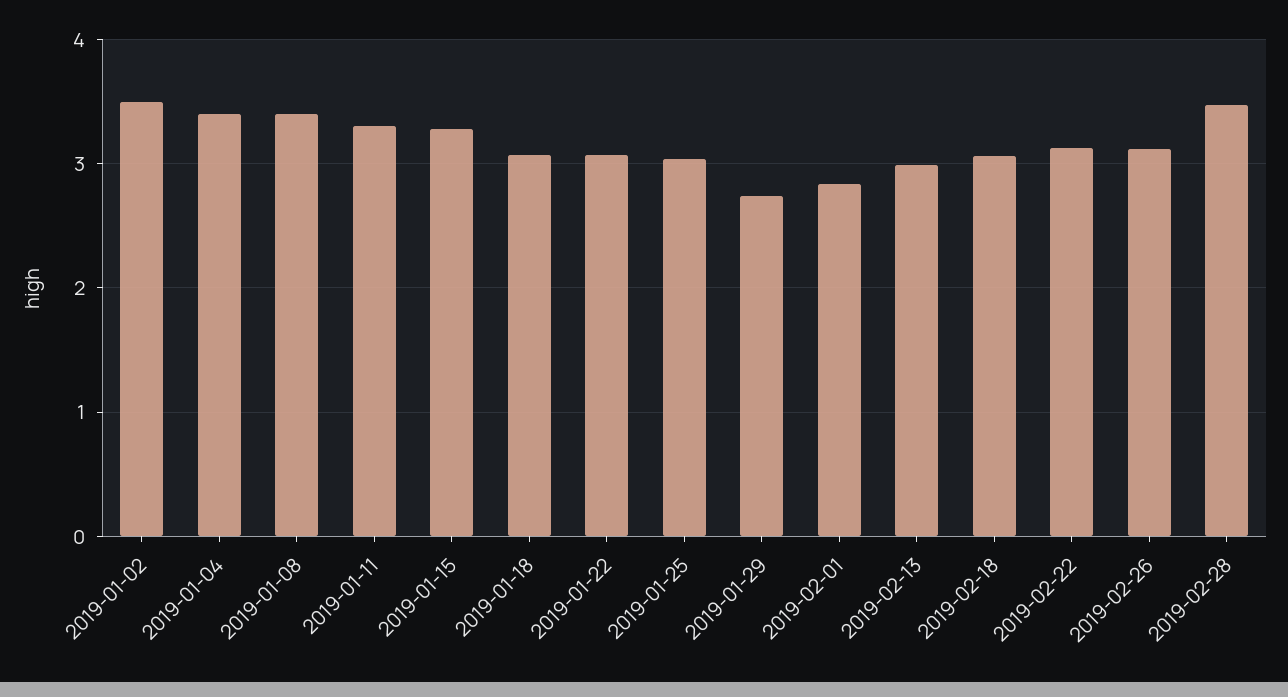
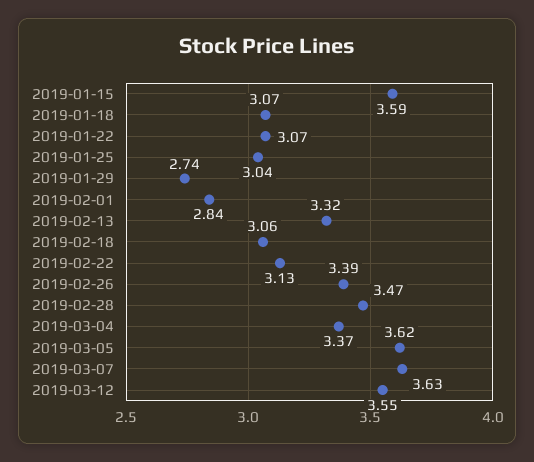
2019-01-02: 3.5 -> none
2019-01-04: 3.4 -> none
2019-01-08: 3.4 -> none
2019-01-11: 3.3 -> none
2019-01-15: 3.3 -> 3.59
2019-02-13: 3 -> 3.32
2019-02-26: 3.1 -> 3.39
2019-03-04: none -> 3.37
2019-03-05: none -> 3.62
2019-03-07: none -> 3.63
2019-03-12: none -> 3.55

